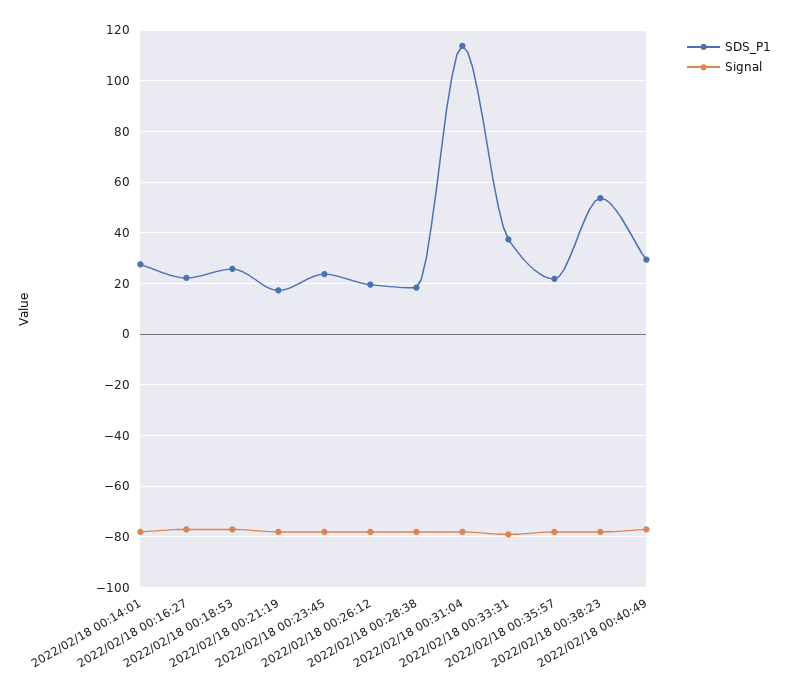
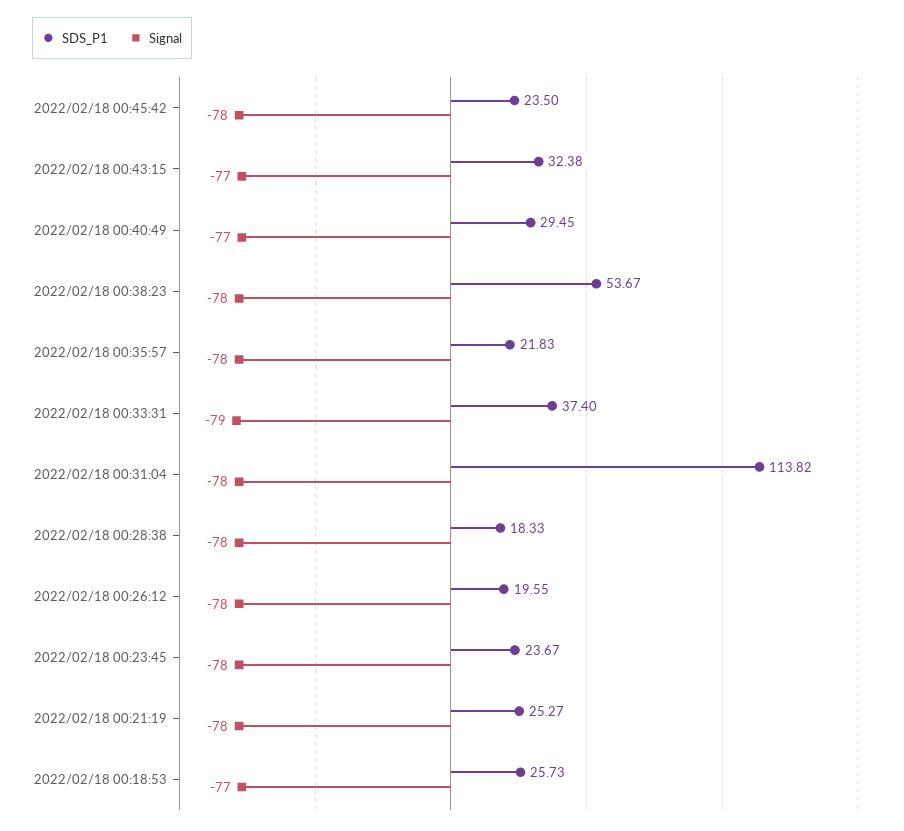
SDS_P1, 2022/02/18 00:14:01: 27.5 -> none
Signal, 2022/02/18 00:14:01: -77.5 -> none
SDS_P1, 2022/02/18 00:16:27: 22.5 -> none
Signal, 2022/02/18 00:16:27: -77.5 -> none
SDS_P1, 2022/02/18 00:21:19: 17.5 -> 25.27
SDS_P1, 2022/02/18 00:45:42: none -> 23.5
Signal, 2022/02/18 00:45:42: none -> -78
SDS_P1, 2022/02/18 00:43:15: none -> 32.38
Signal, 2022/02/18 00:43:15: none -> -77

